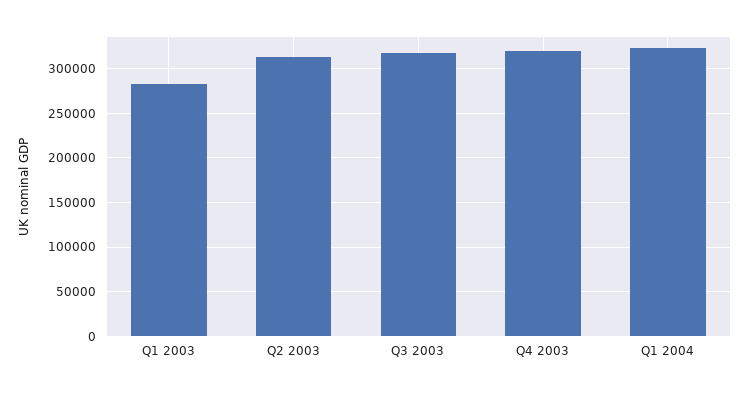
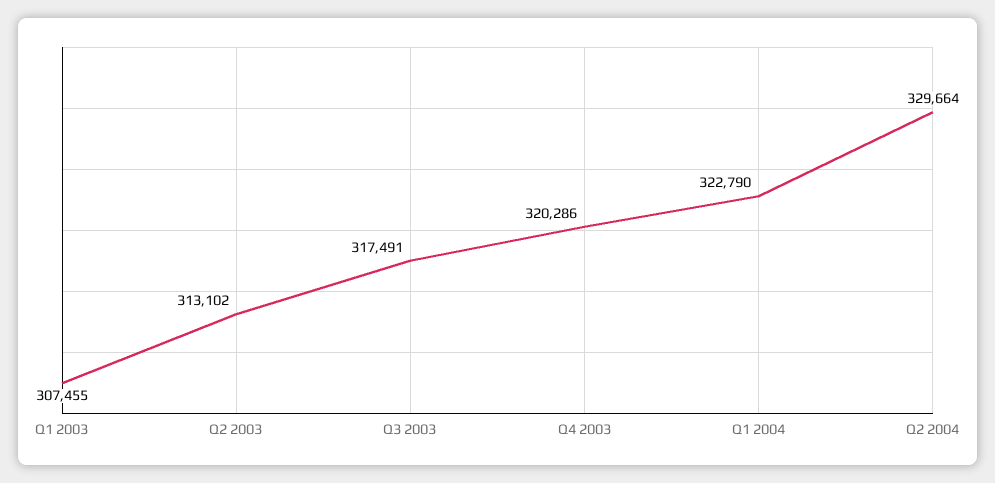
Q1 2003: 280000 -> 307455
Q2 2004: none -> 329664

